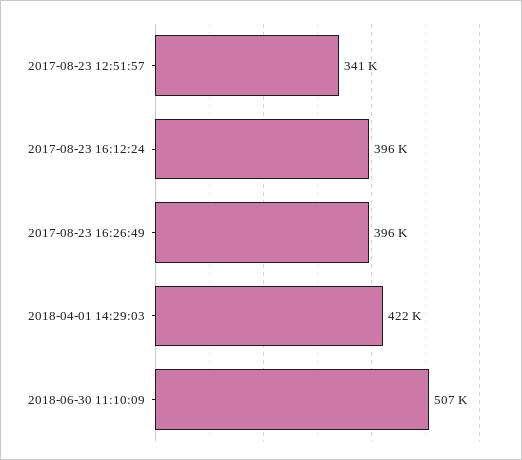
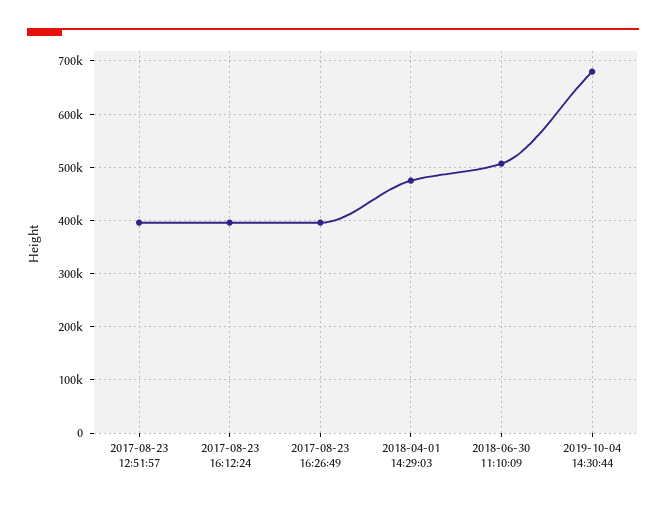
2017-08-23 12:51:57: 341000 -> 400000
2018-04-01 14:29:03: 422000 -> 480000
2019-10-04 14:30:44: none -> 680000

